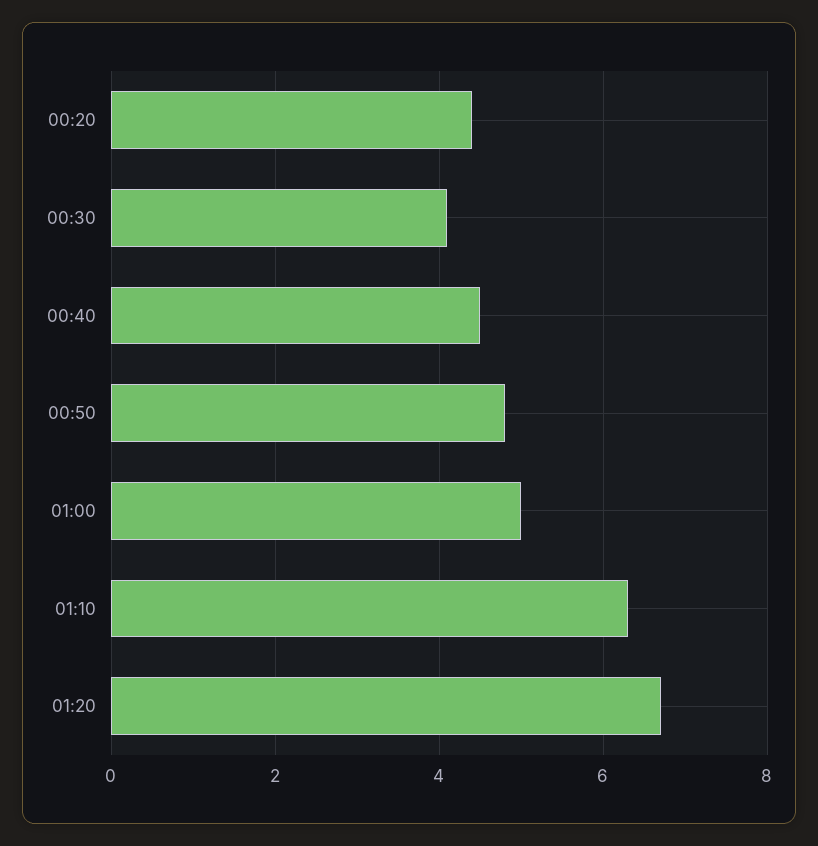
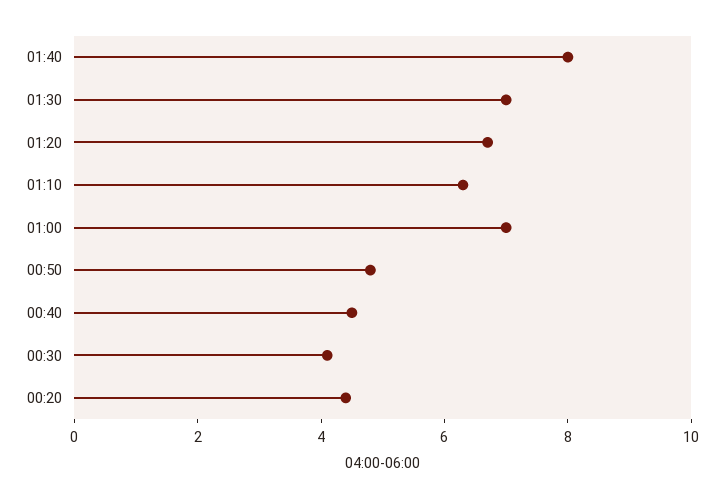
01:00: 5 -> 7
01:40: none -> 8
01:30: none -> 7

